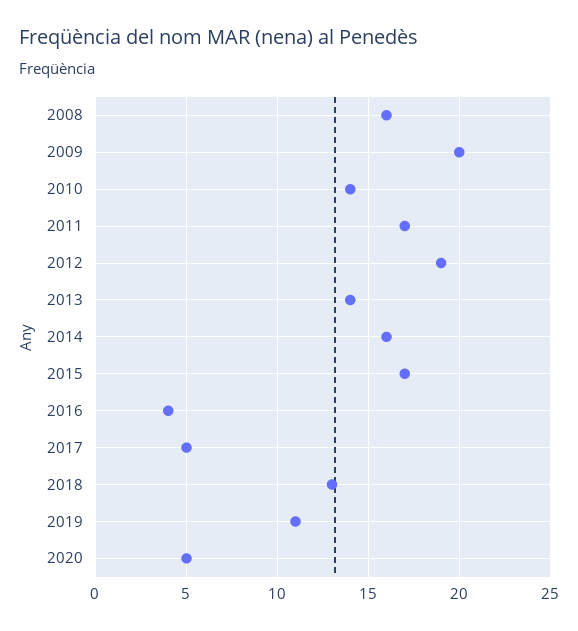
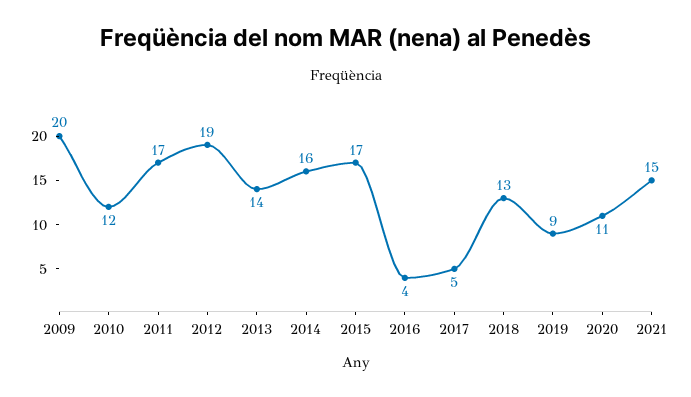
2008: 16 -> none
2010: 14 -> 12
2019: 11 -> 9
2020: 5 -> 11
2021: none -> 15

